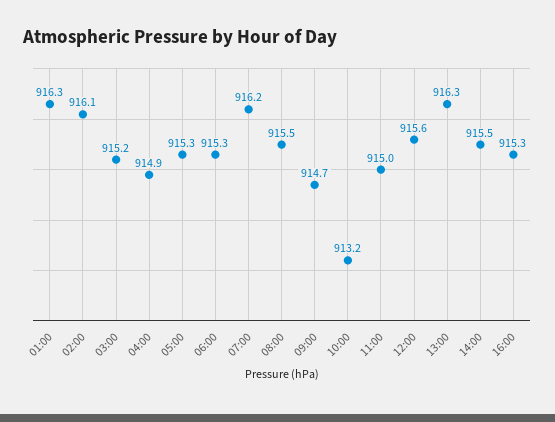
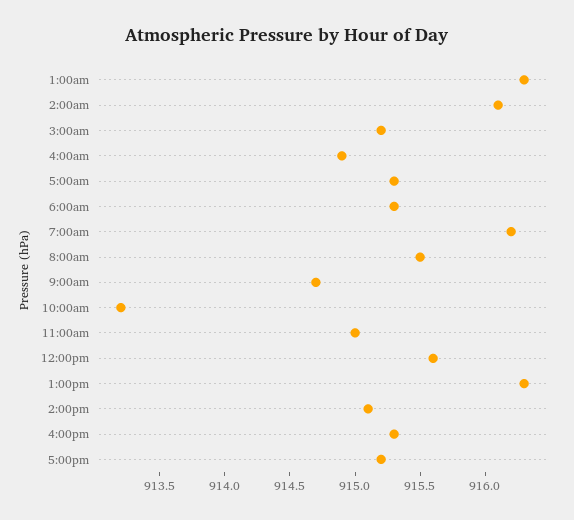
14:00: 915.5 -> 915.1
5:00pm: none -> 915.2

